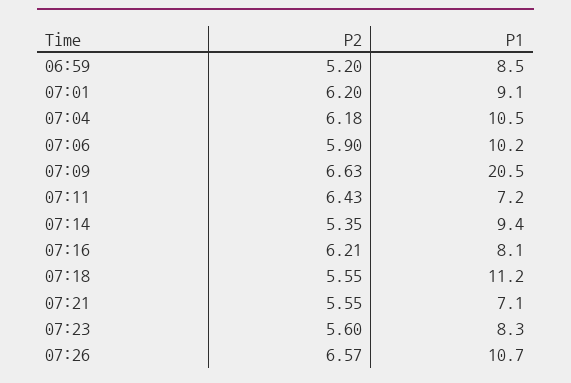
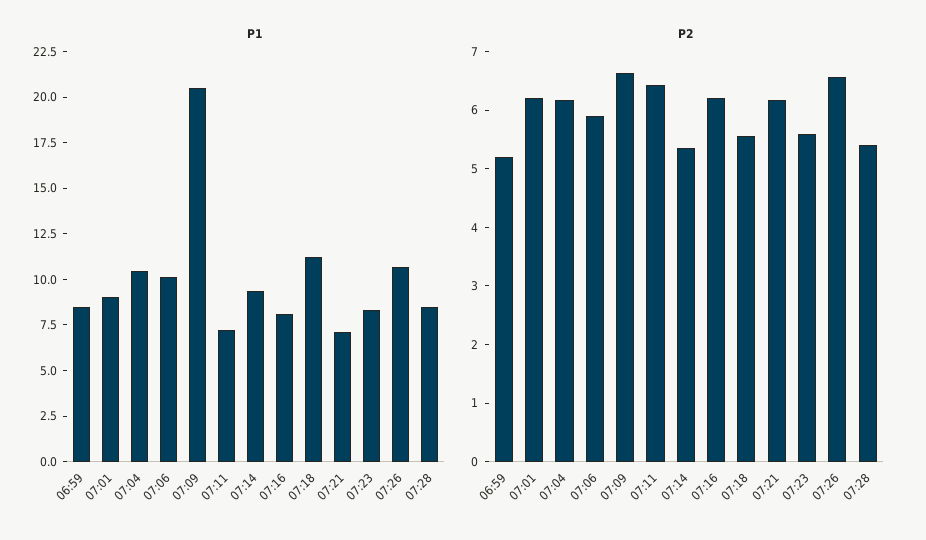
P2, 07:21: 5.55 -> 6.2
P1, 07:28: none -> 8.5
P2, 07:28: none -> 5.4

